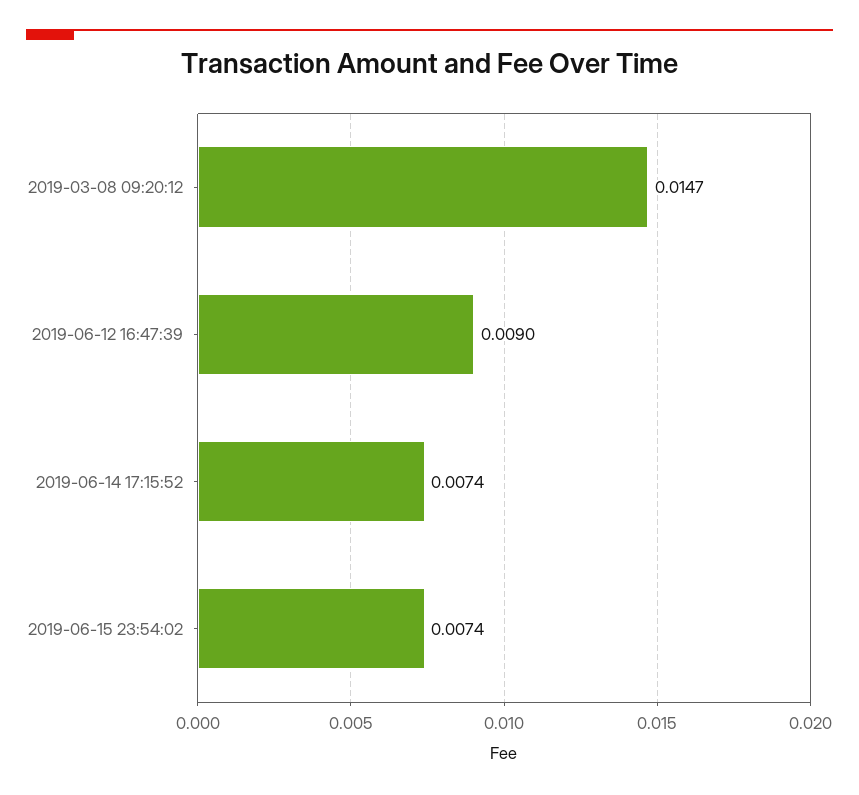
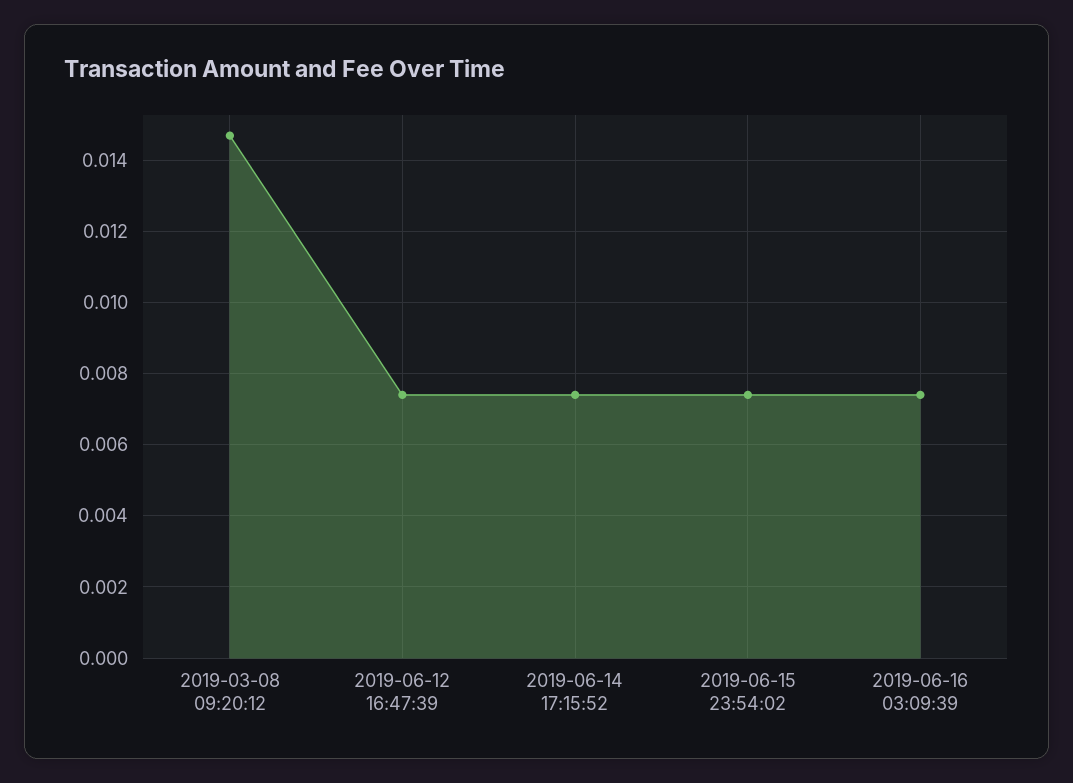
2019-06-12 16:47:39: 0.009 -> 0.0075
2019-06-16 03:09:39: none -> 0.0075

